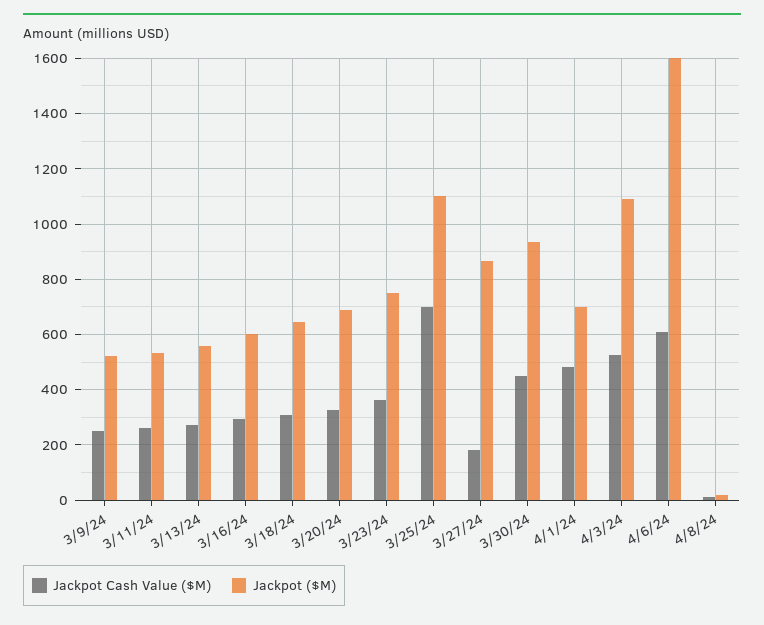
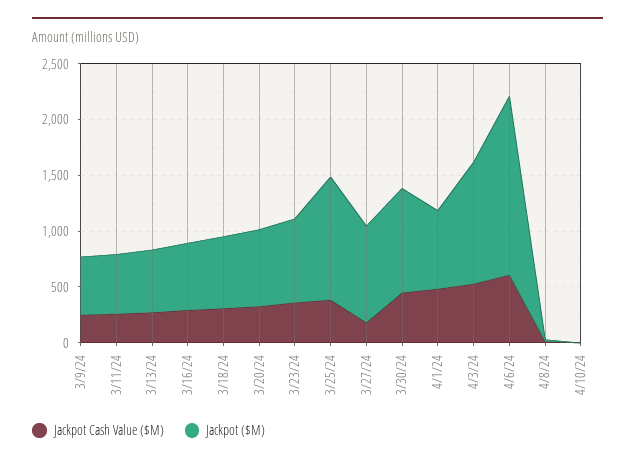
Jackpot Cash Value ($M), 3/25/24: 700 -> 400
Jackpot Cash Value ($M), 4/10/24: none -> 0
Jackpot ($M), 4/10/24: none -> 0

